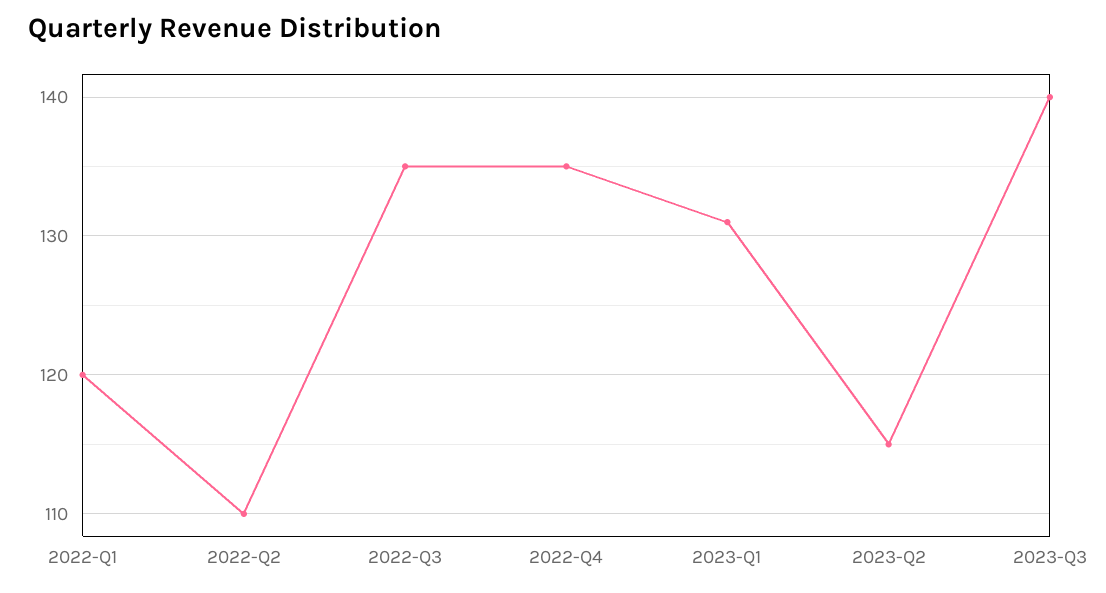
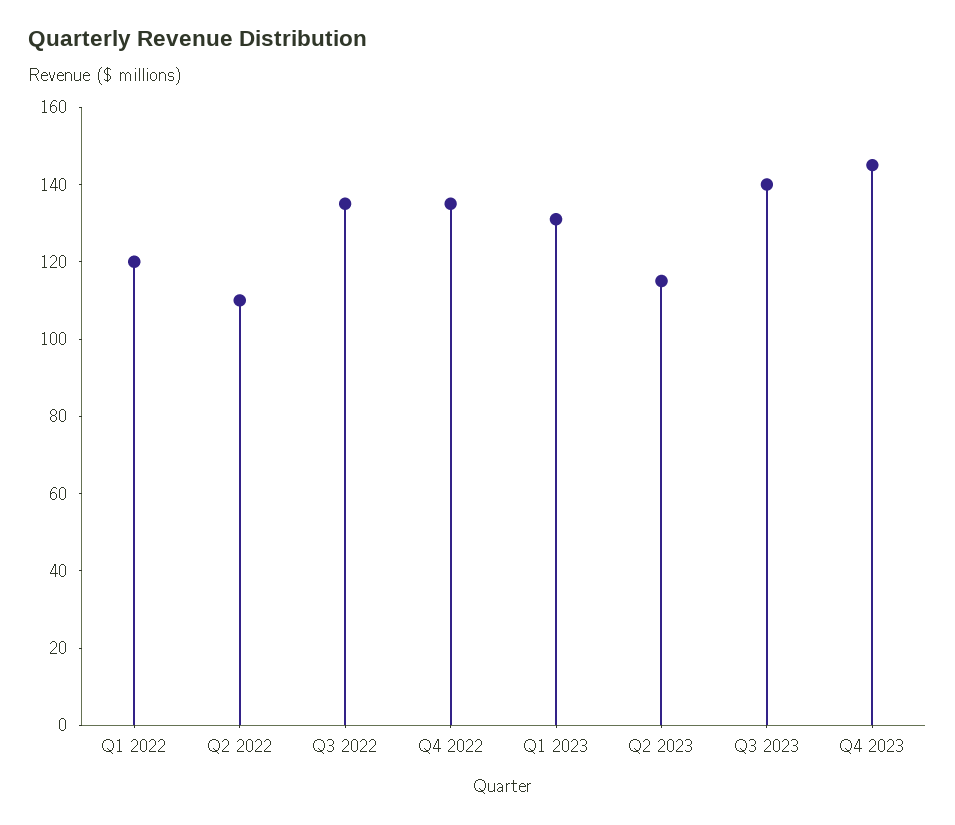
Q4 2023: none -> 145

